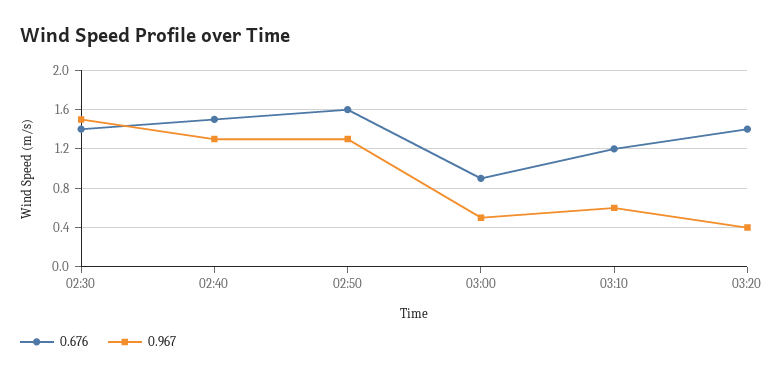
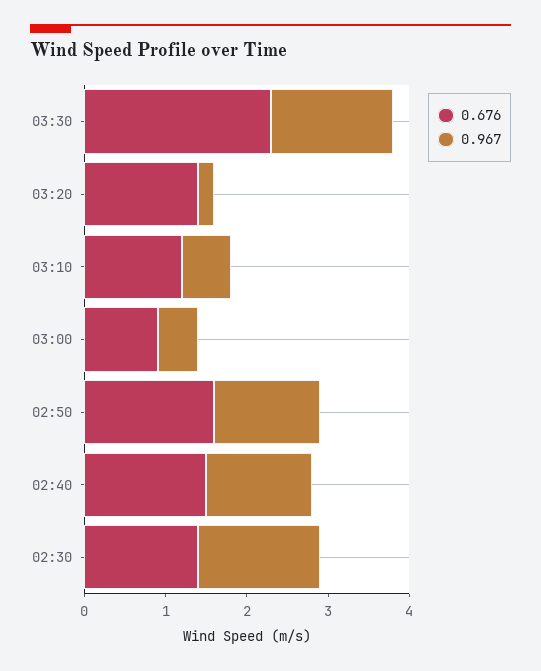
0.967, 03:20: 0.4 -> 0.2
0.676, 03:30: none -> 2.3
0.967, 03:30: none -> 1.5

